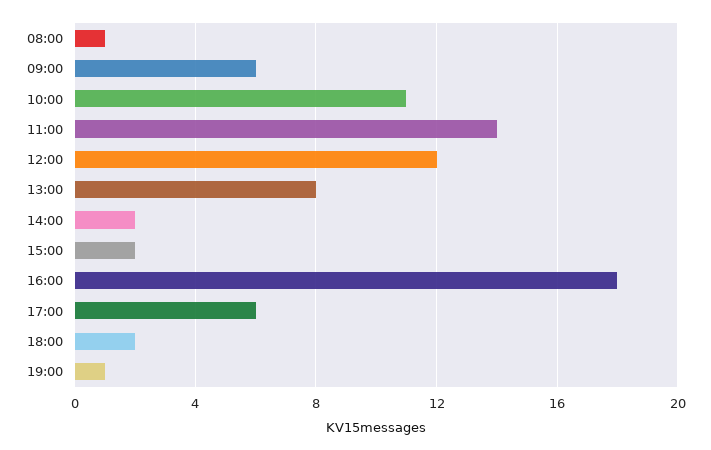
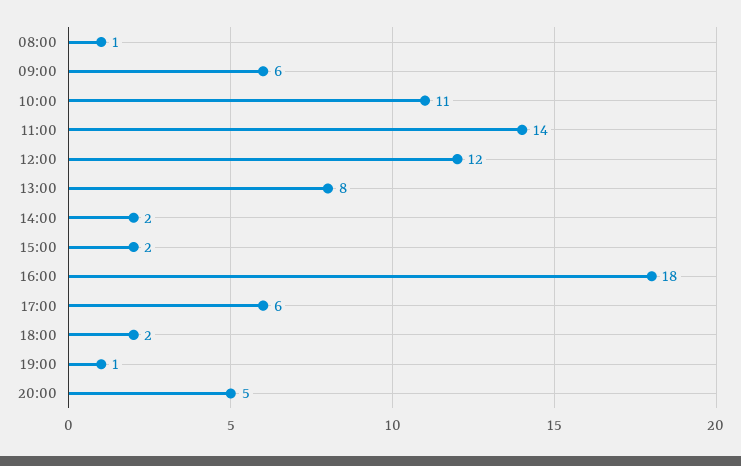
20:00: none -> 5

